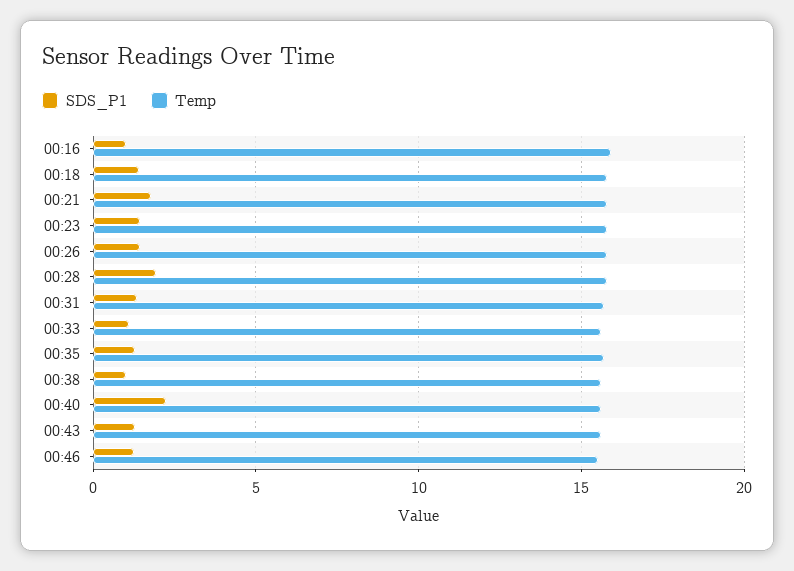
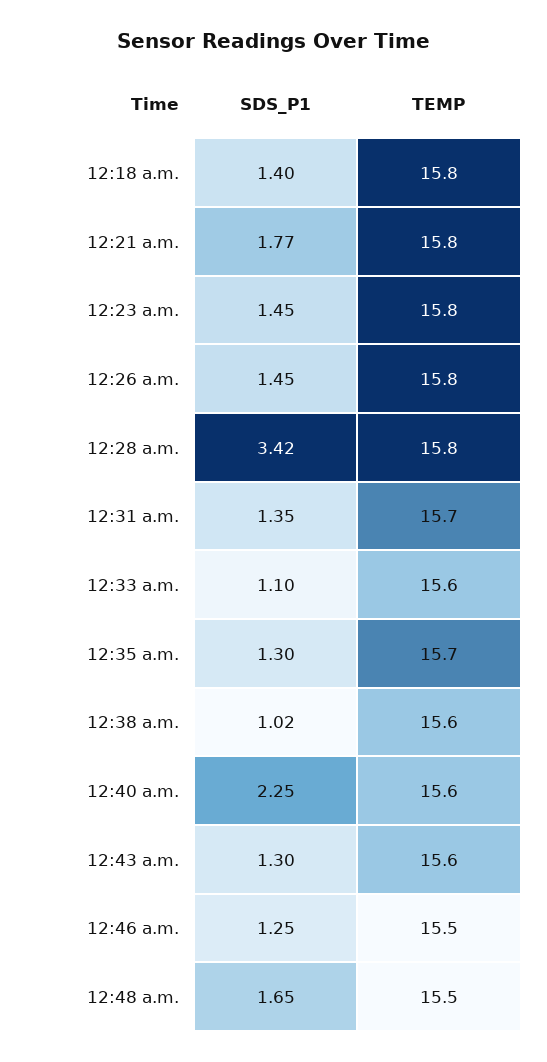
SDS_P1, 00:16: 1 -> none
Temp, 00:16: 16 -> none
SDS_P1, 00:28: 2 -> 3.42
SDS_P1, 12:48 a.m.: none -> 1.65
Temp, 12:48 a.m.: none -> 15.5

